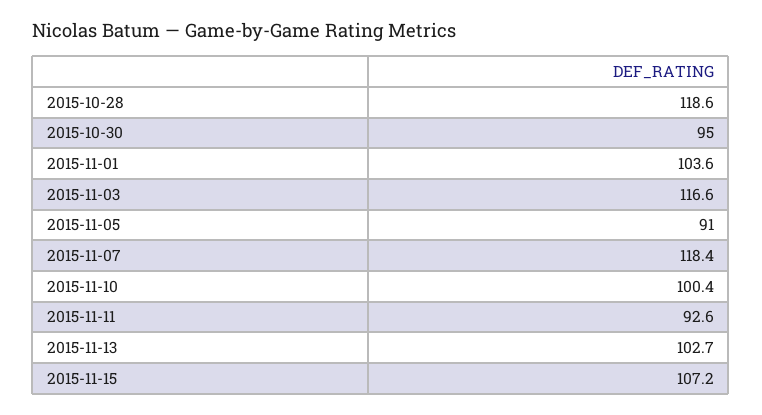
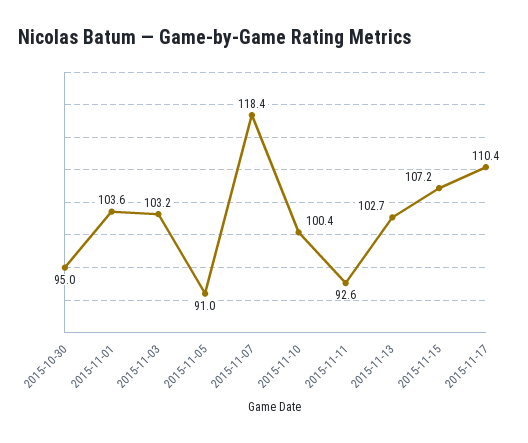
2015-10-28: 118.6 -> none
2015-11-03: 116.6 -> 103.2
2015-11-17: none -> 110.4

